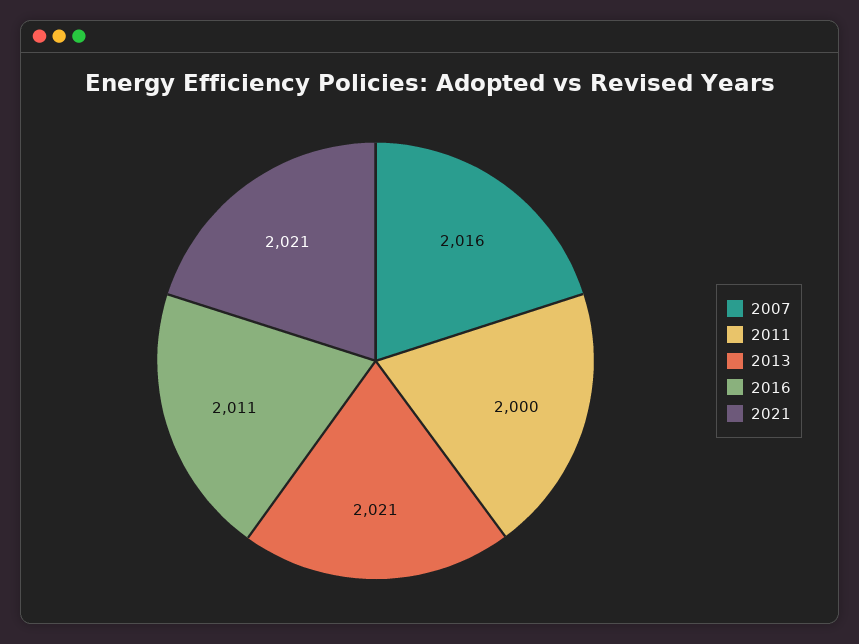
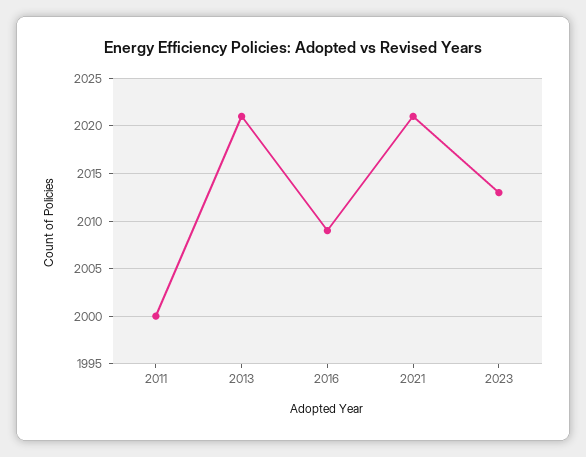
2007: 2016 -> none
2016: 2011 -> 2009
2023: none -> 2013

